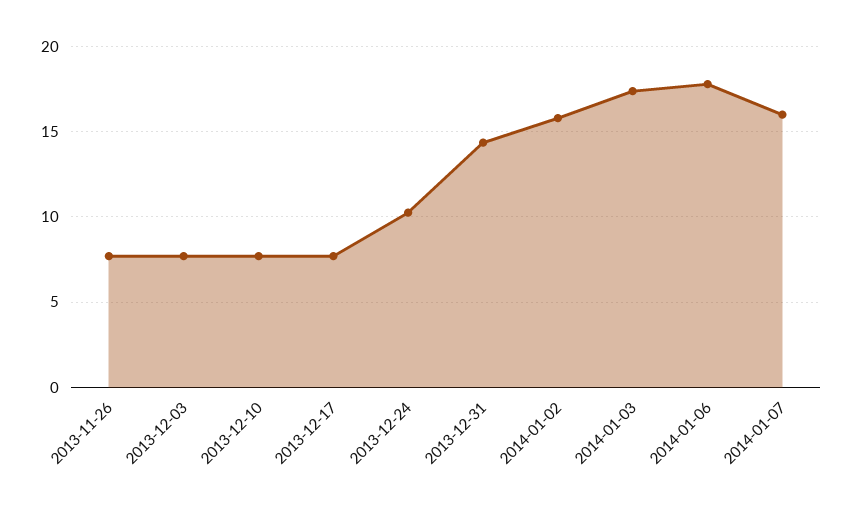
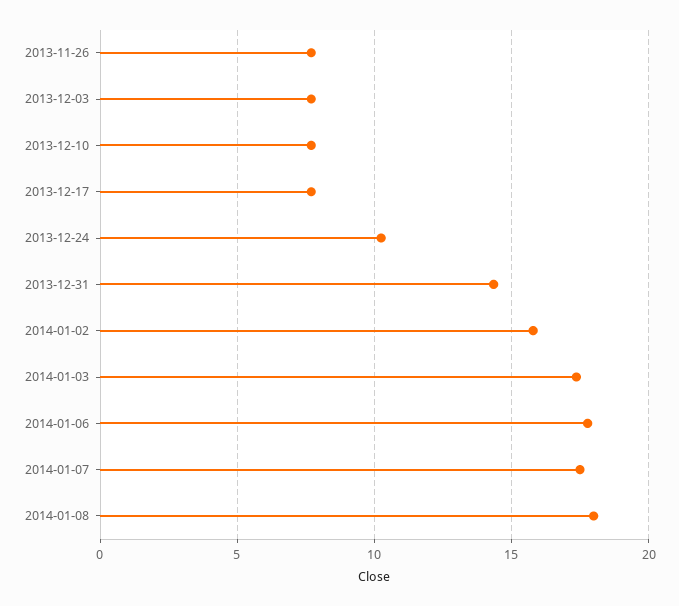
2014-01-07: 16 -> 17.5
2014-01-08: none -> 18

